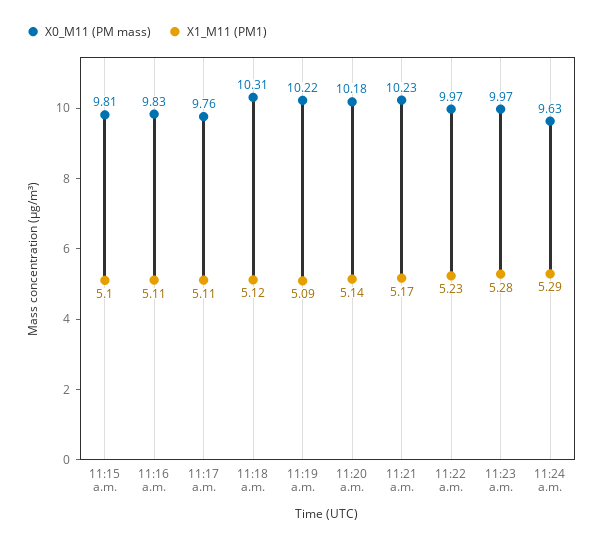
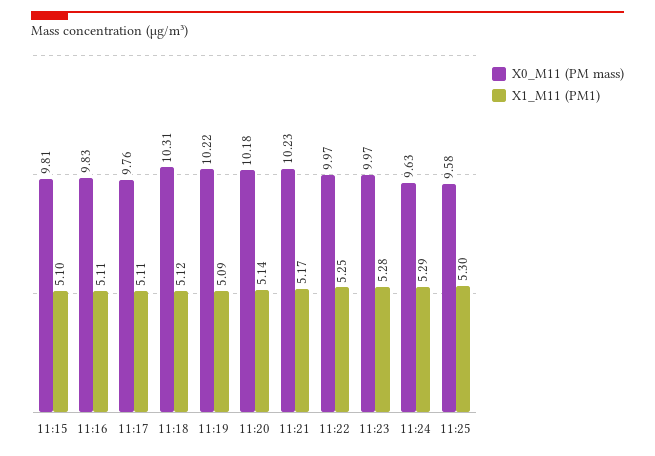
X1_M11 (PM1), 11:22 a.m.: 5.23 -> 5.25
X0_M11 (PM mass), 11:25: none -> 9.58
X1_M11 (PM1), 11:25: none -> 5.3

